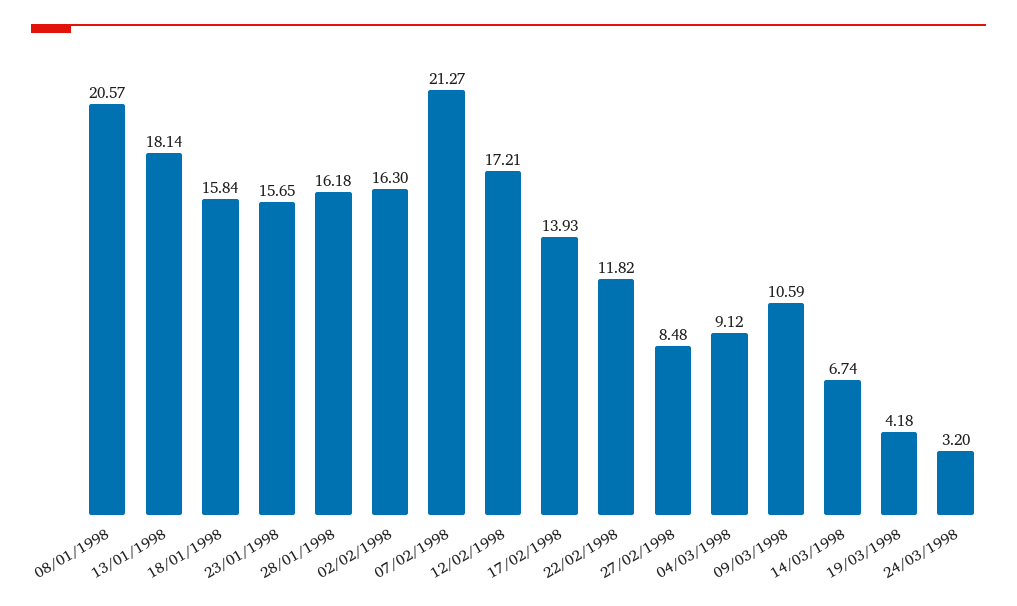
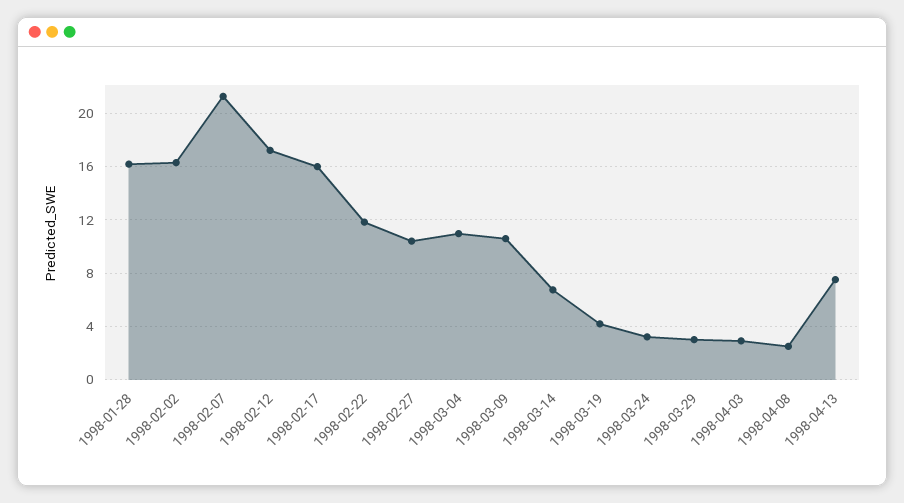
08/01/1998: 20.57 -> none
13/01/1998: 18.14 -> none
18/01/1998: 15.84 -> none
23/01/1998: 15.65 -> none
17/02/1998: 13.93 -> 16
27/02/1998: 8.48 -> 10.5
04/03/1998: 9.12 -> 11
1998-03-29: none -> 3
1998-04-03: none -> 3
1998-04-08: none -> 2.5
1998-04-13: none -> 7.5

